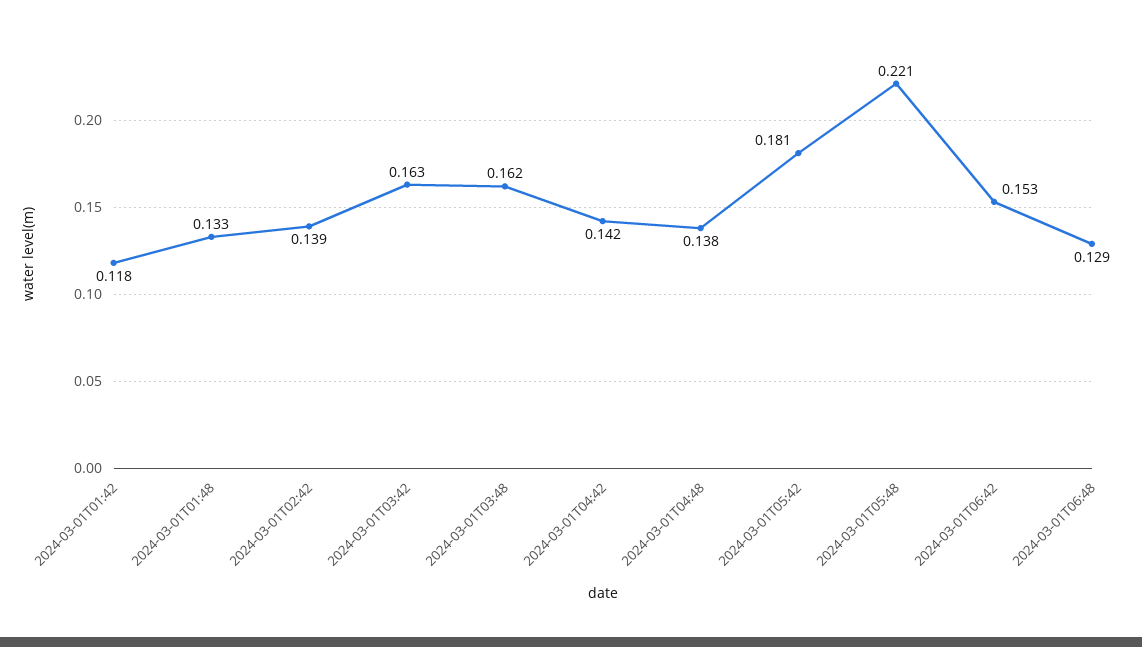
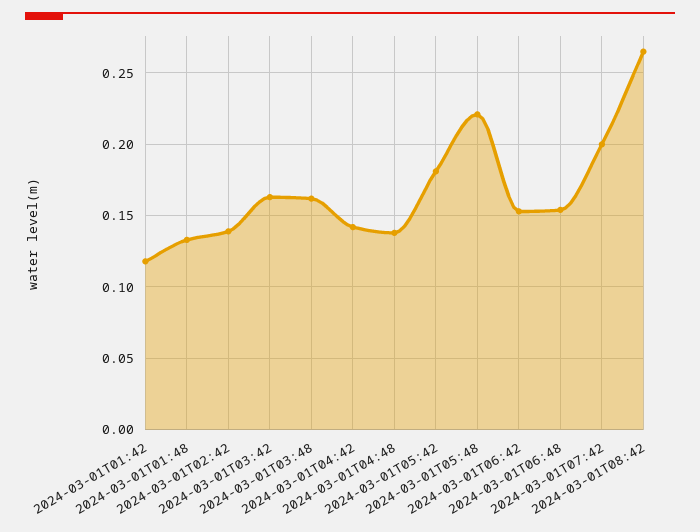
2024-03-01T06:48: 0.129 -> 0.155
2024-03-01T07:42: none -> 0.2
2024-03-01T08:42: none -> 0.265

